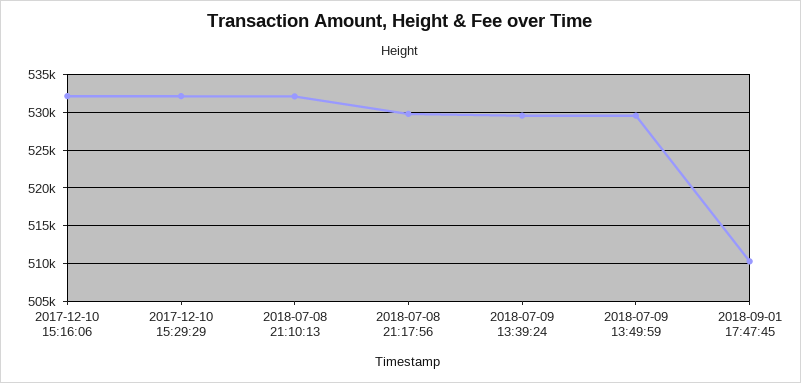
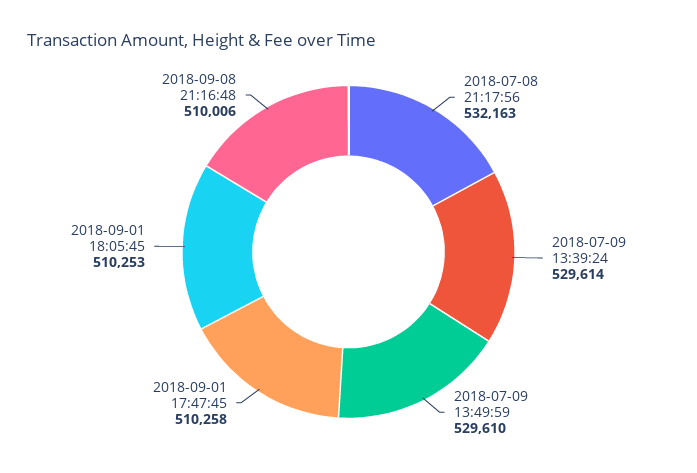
2017-12-10 15:16:06: 532000 -> none
2017-12-10 15:29:29: 532000 -> none
2018-07-08 21:10:13: 532000 -> none
2018-07-08 21:17:56: 530000 -> 532163
2018-09-01 18:05:45: none -> 510253
2018-09-08 21:16:48: none -> 510006

